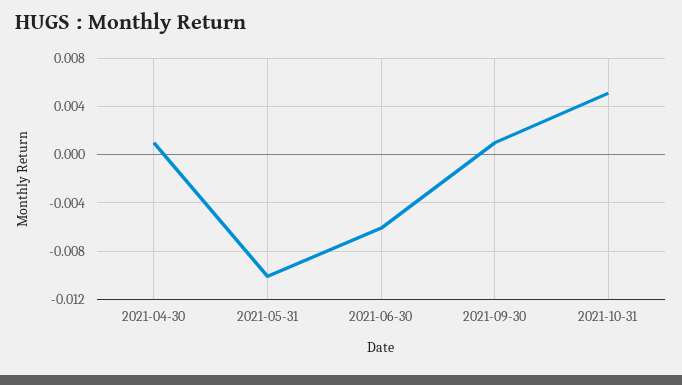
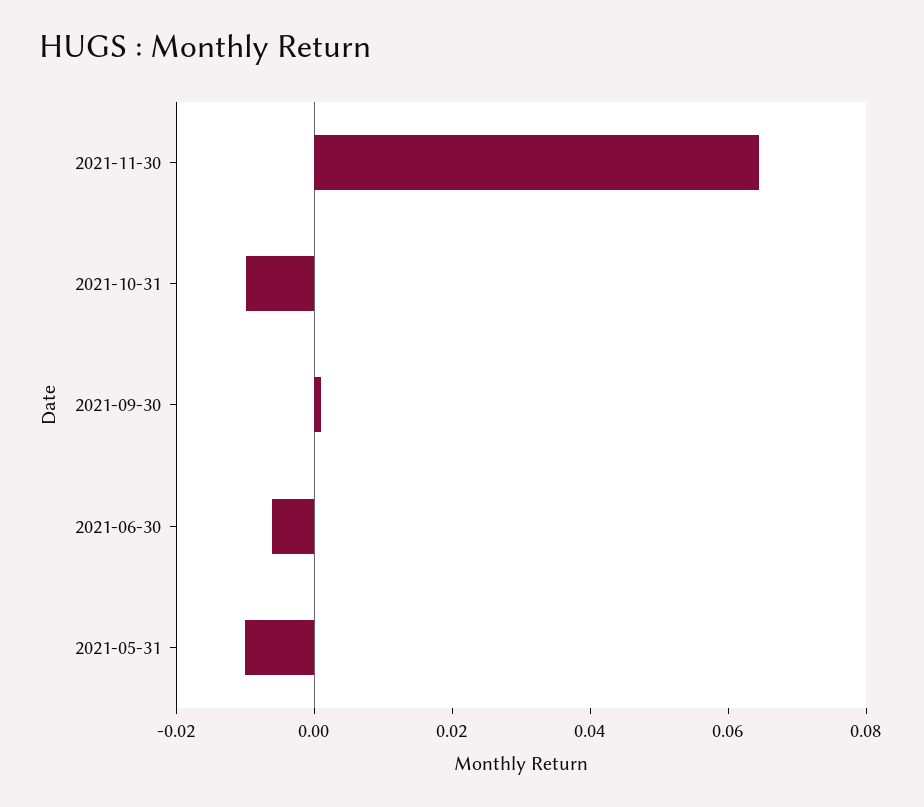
2021-04-30: 0.001 -> none
2021-10-31: 0.005 -> -0.01
2021-11-30: none -> 0.065

